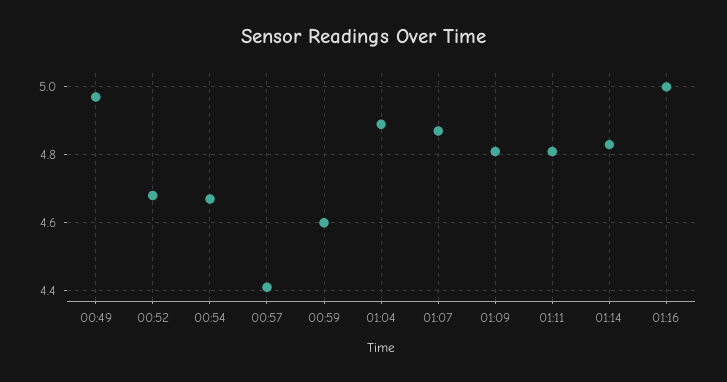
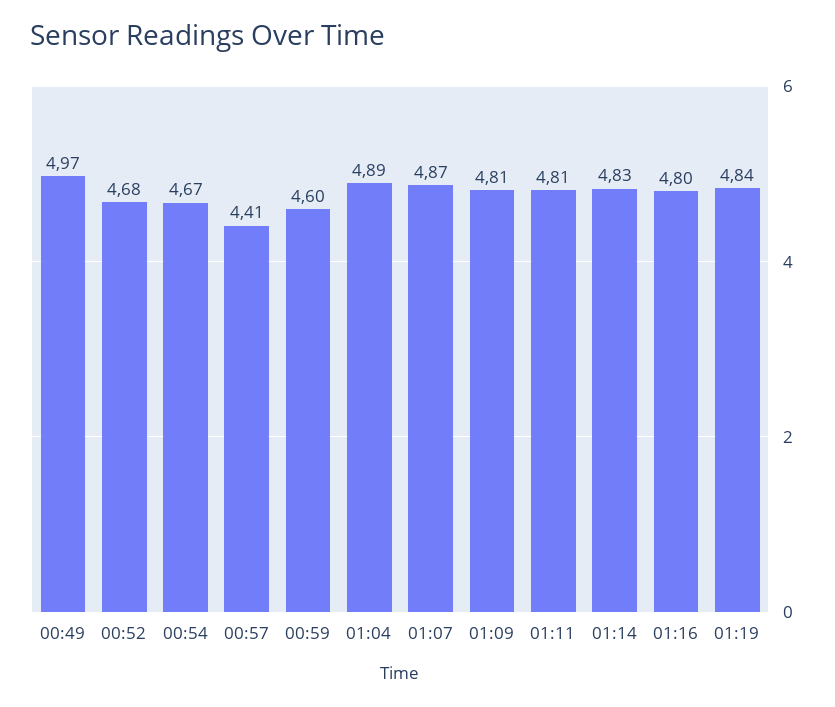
01:16: 5 -> 4.8
01:19: none -> 4.84

